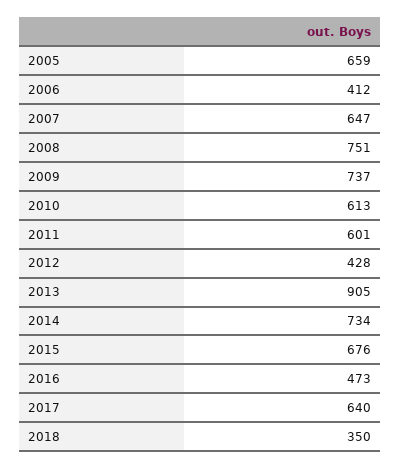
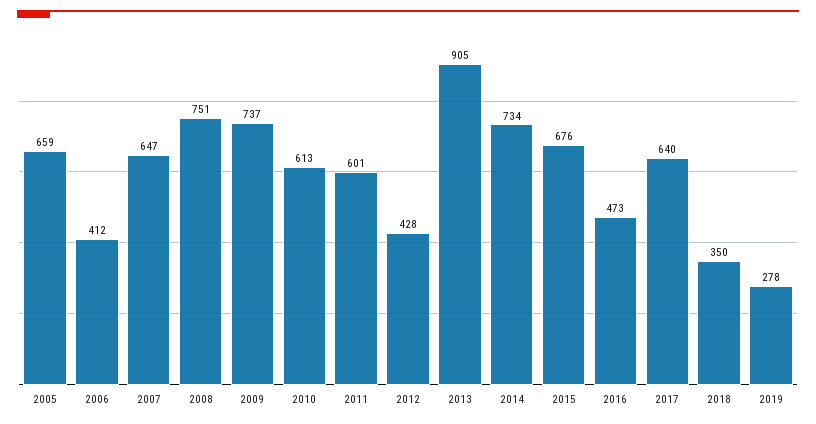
2019: none -> 278

